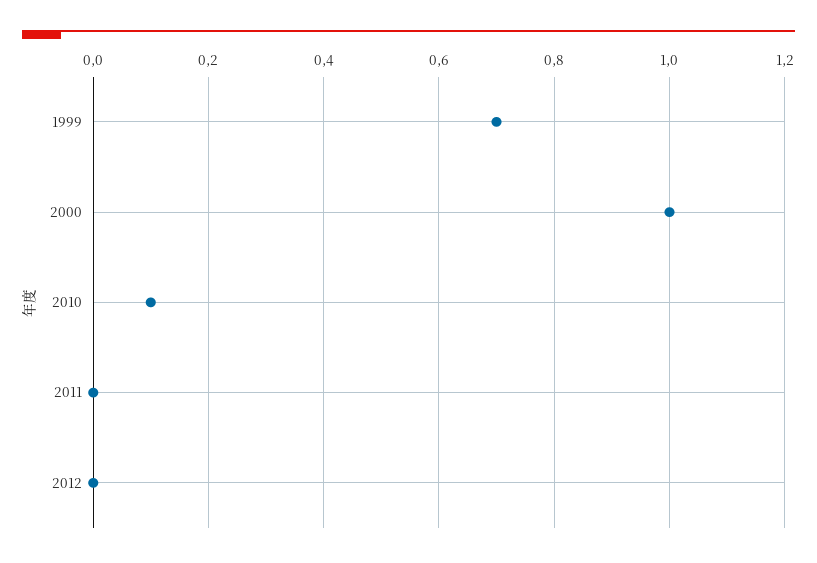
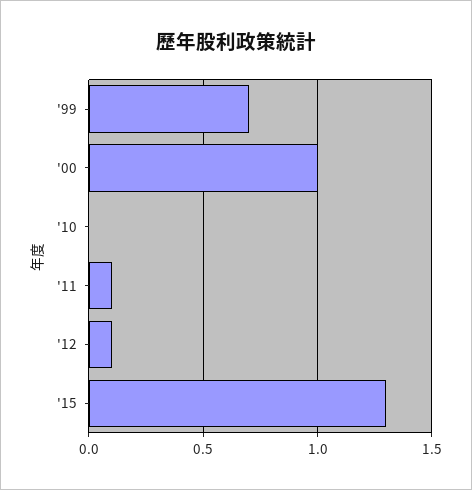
2010: 0.1 -> 0
2011: 0 -> 0.1
2012: 0 -> 0.1
'15: none -> 1.3

